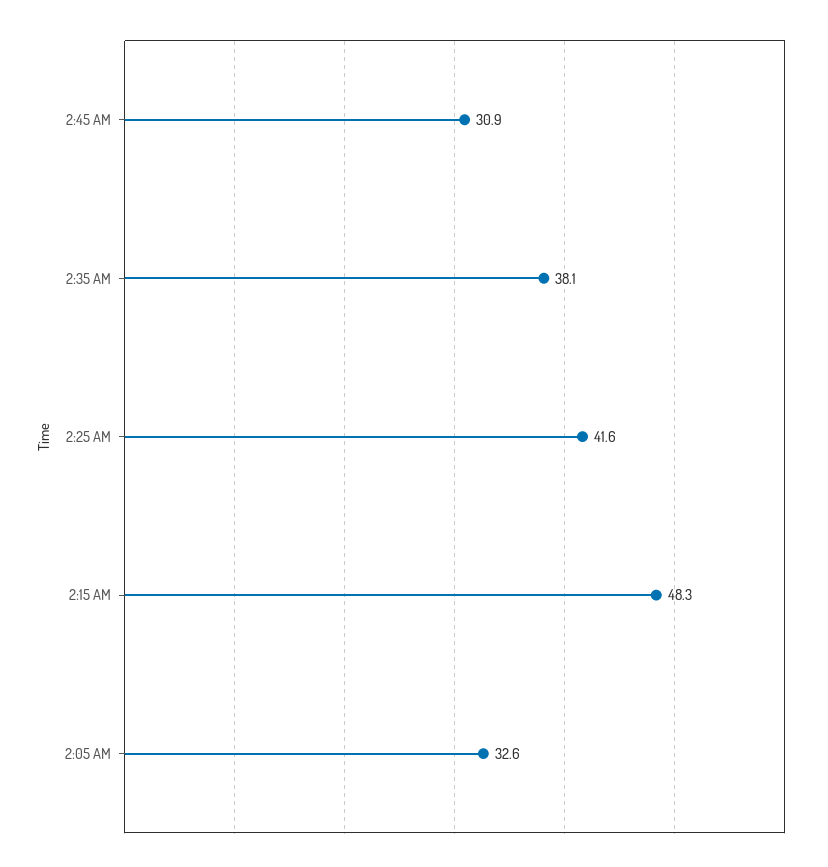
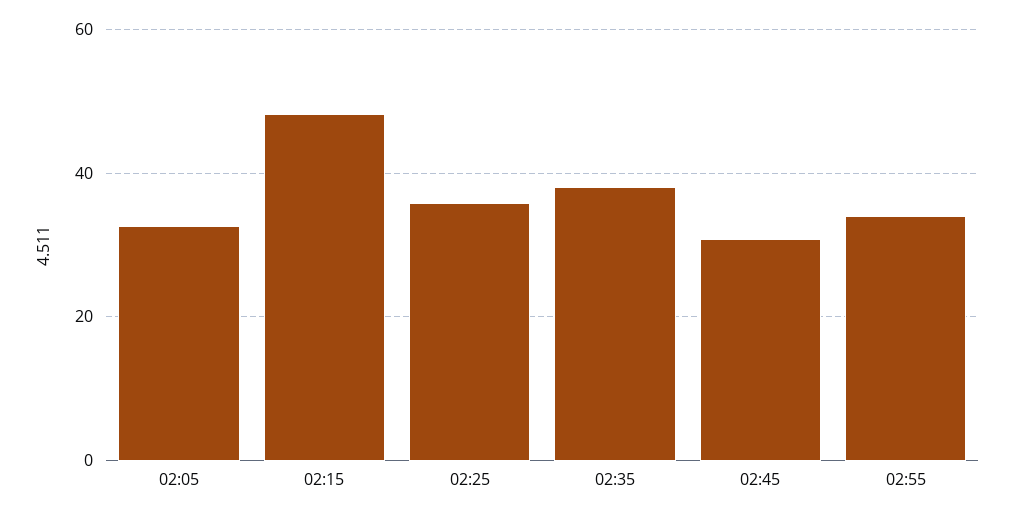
2:25 AM: 41.6 -> 36
02:55: none -> 34

